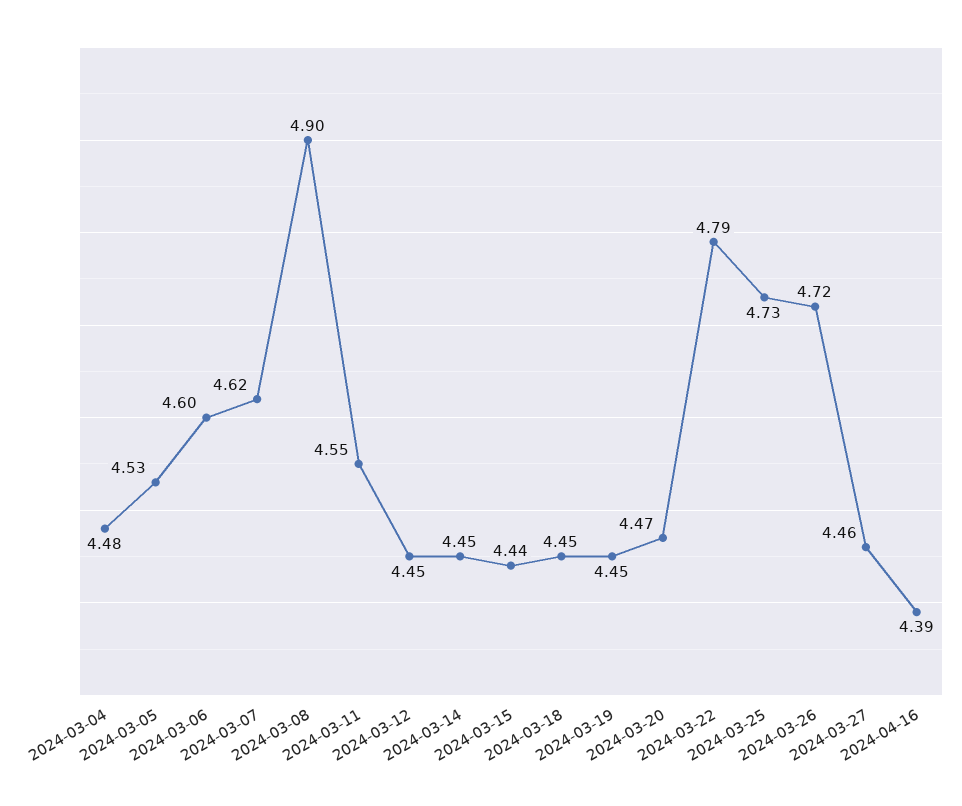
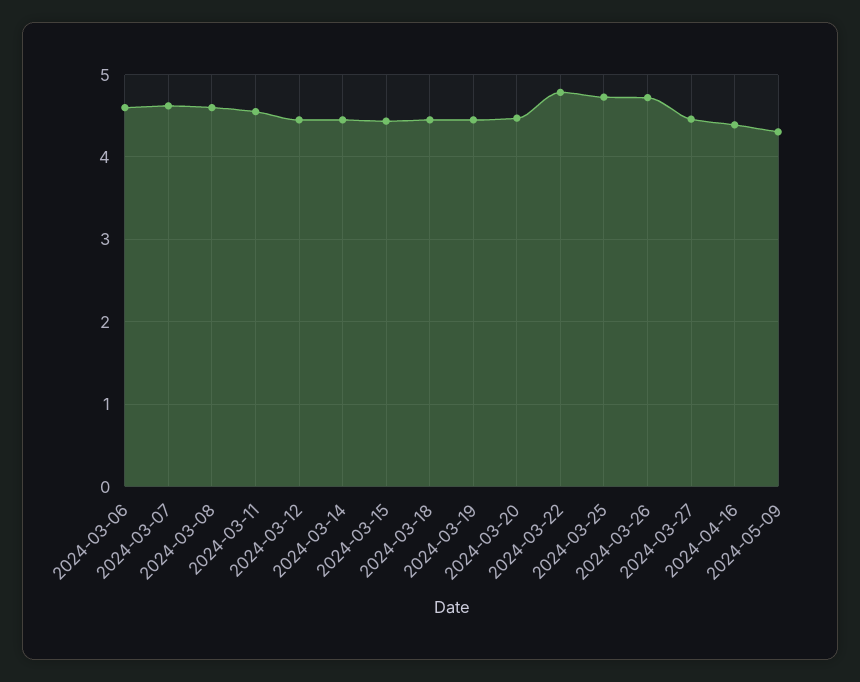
2024-03-04: 4.48 -> none
2024-03-05: 4.53 -> none
2024-03-08: 4.9 -> 4.6
2024-05-09: none -> 4.3

